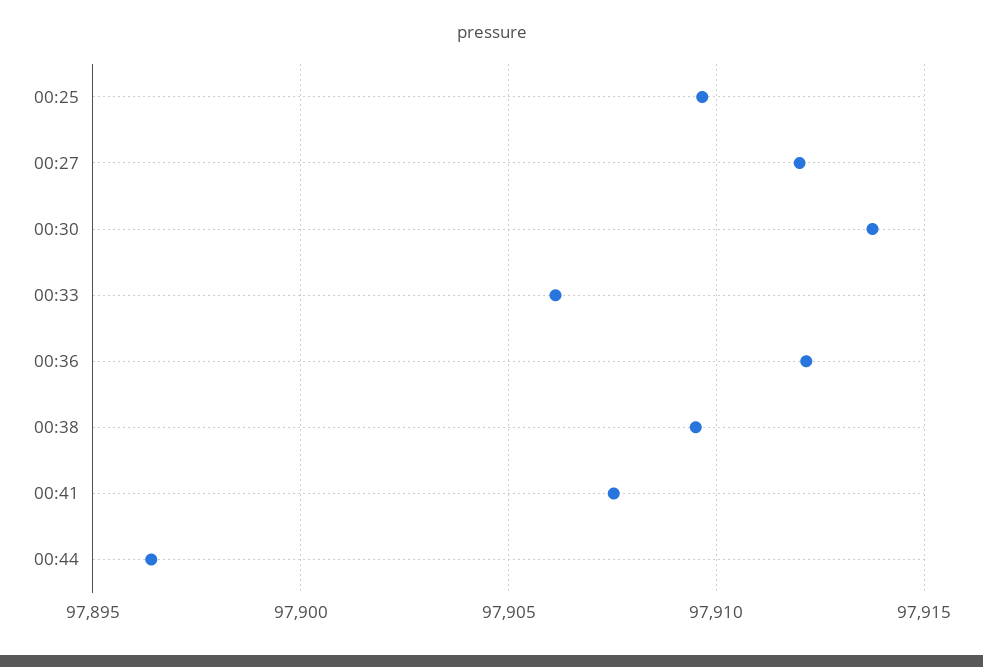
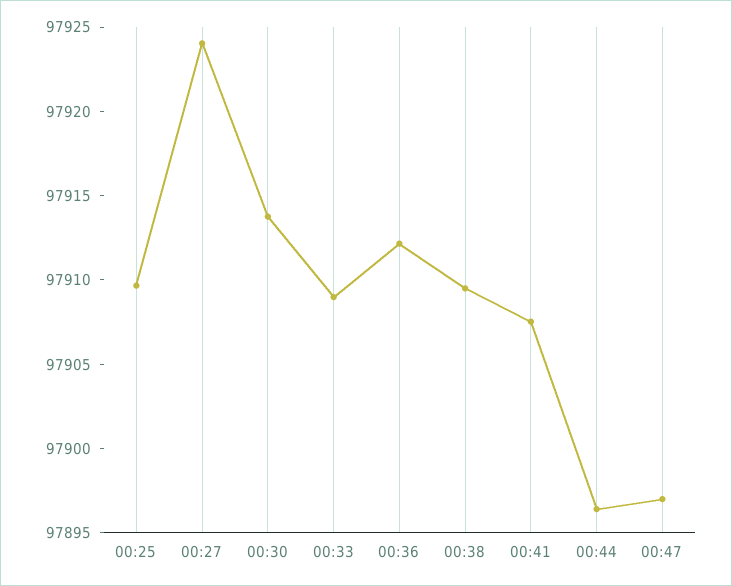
00:27: 97912 -> 97924
00:33: 97906 -> 97909
00:47: none -> 97897

